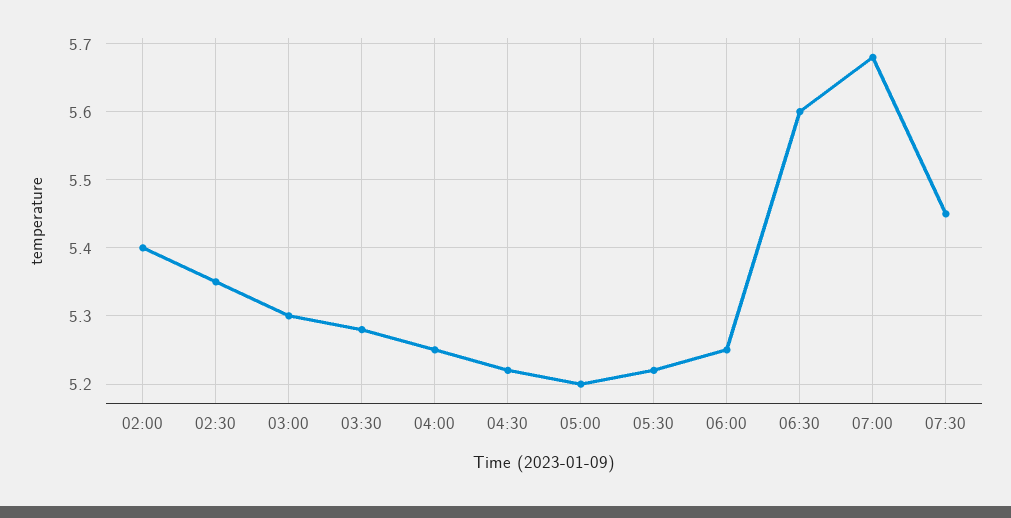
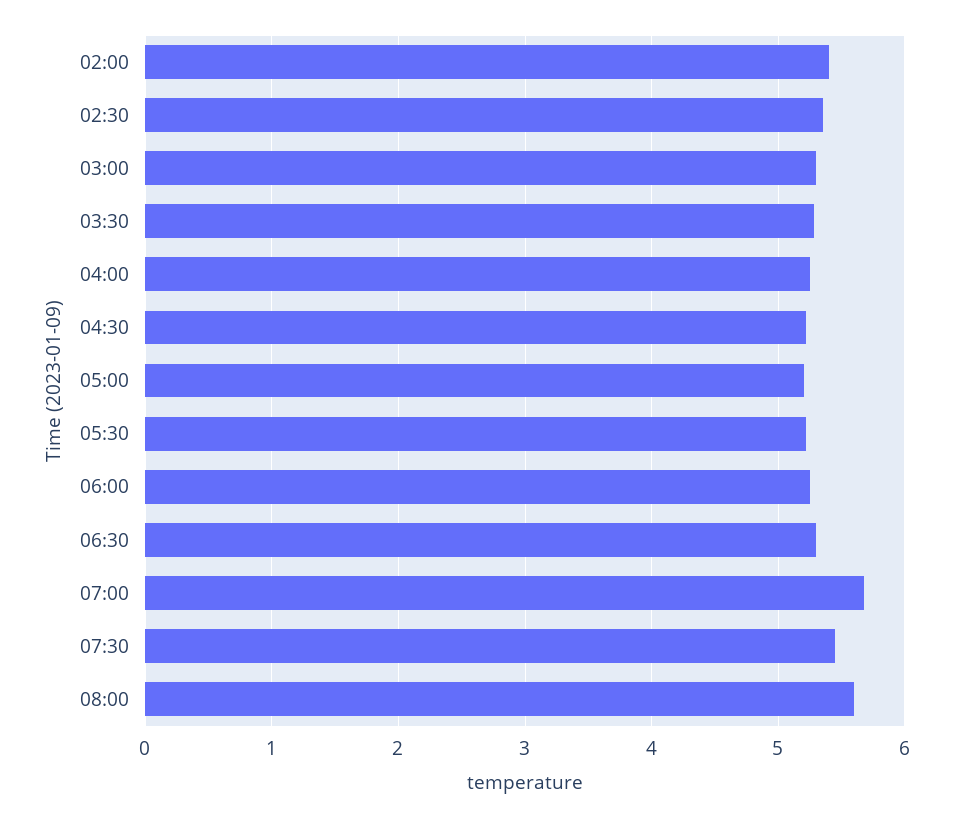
06:30: 5.6 -> 5.3
08:00: none -> 5.6

